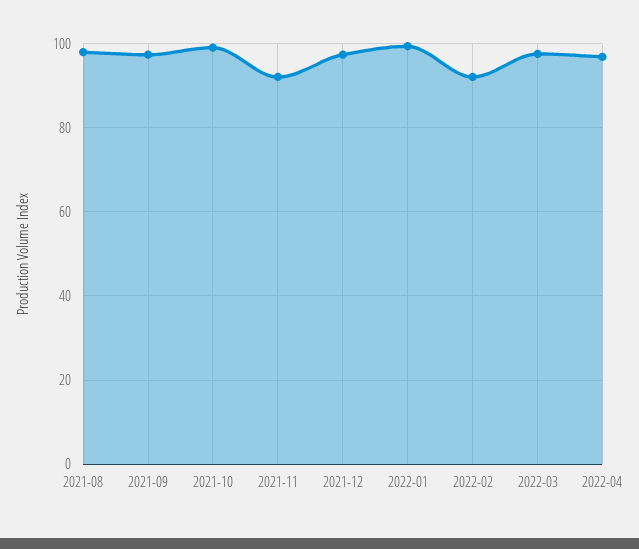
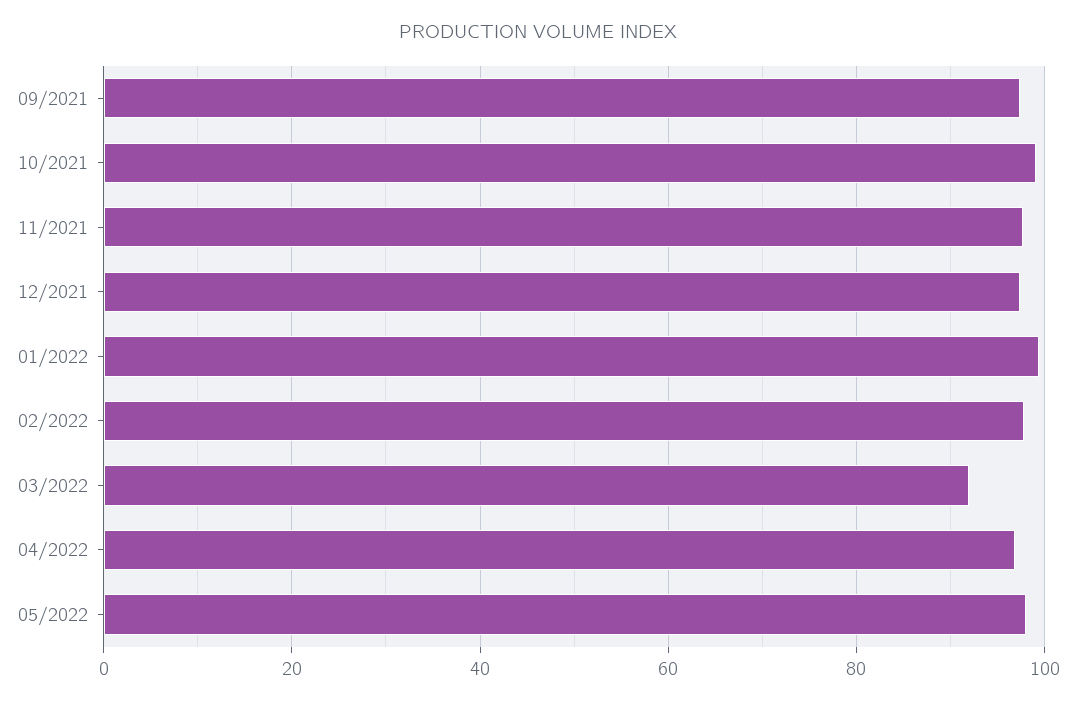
2021-08: 98 -> none
2021-11: 92 -> 98
2022-02: 92 -> 98
2022-03: 98 -> 92
05/2022: none -> 98

